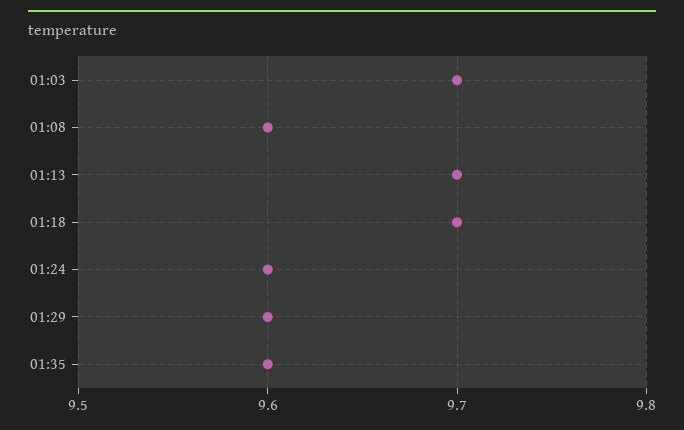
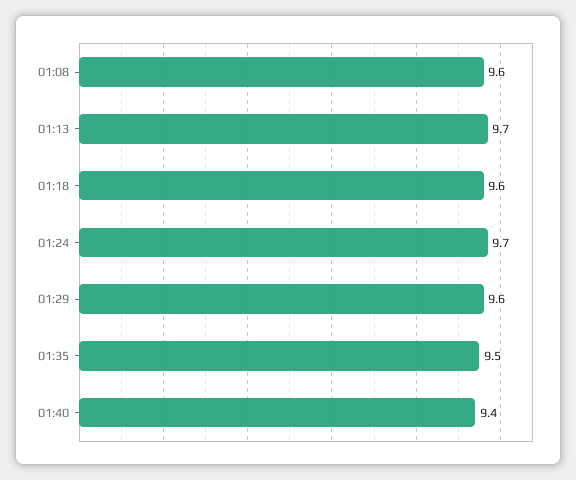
01:03: 9.7 -> none
01:18: 9.7 -> 9.6
01:24: 9.6 -> 9.7
01:35: 9.6 -> 9.5
01:40: none -> 9.4

